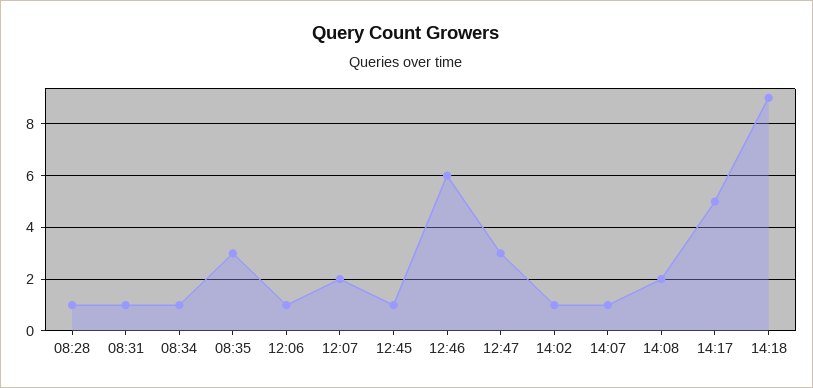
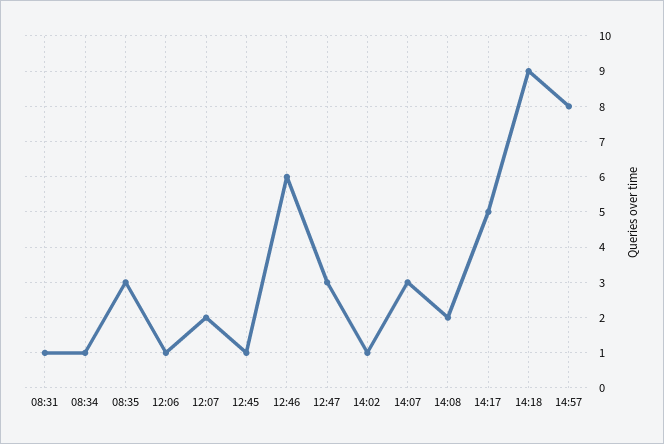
08:28: 1 -> none
14:07: 1 -> 3
14:57: none -> 8

